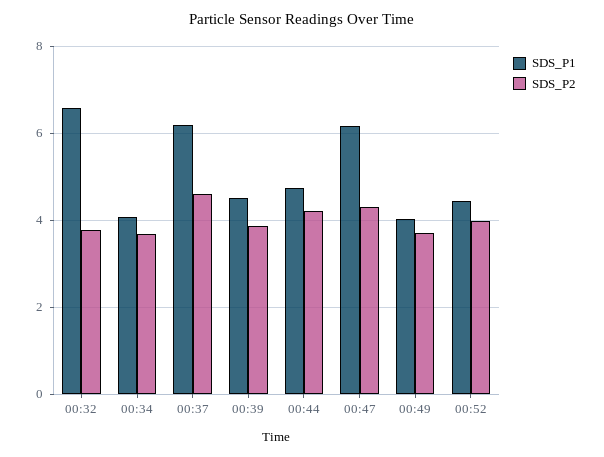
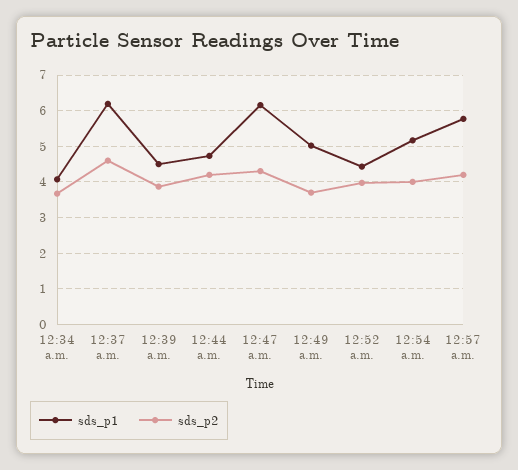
SDS_P1, 00:32: 6.6 -> none
SDS_P2, 00:32: 3.8 -> none
SDS_P1, 00:49: 4 -> 5
SDS_P1, 12:54 a.m.: none -> 5.2
SDS_P2, 12:54 a.m.: none -> 4
SDS_P1, 12:57 a.m.: none -> 5.8
SDS_P2, 12:57 a.m.: none -> 4.2

